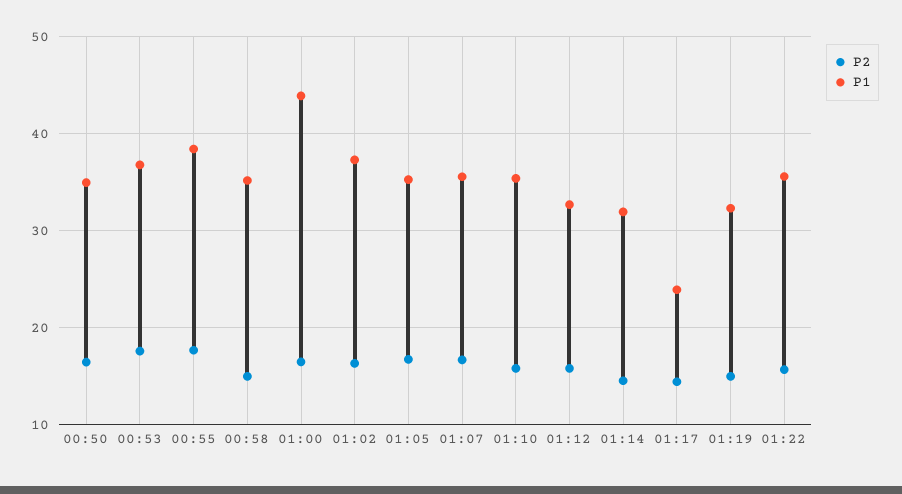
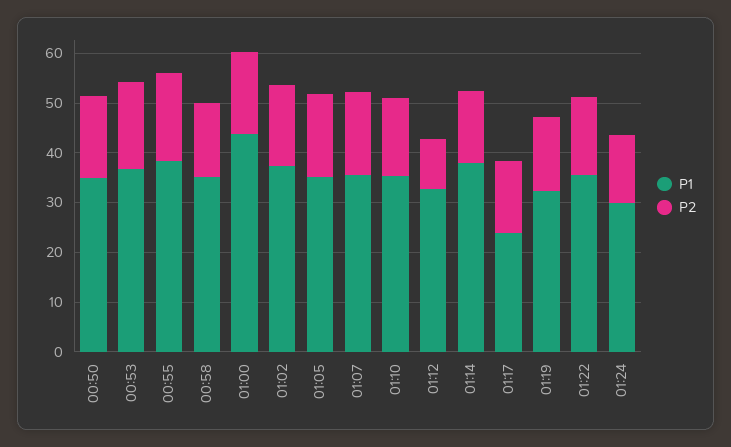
P2, 01:12: 16 -> 10
P1, 01:14: 32 -> 38
P1, 01:24: none -> 30
P2, 01:24: none -> 14

